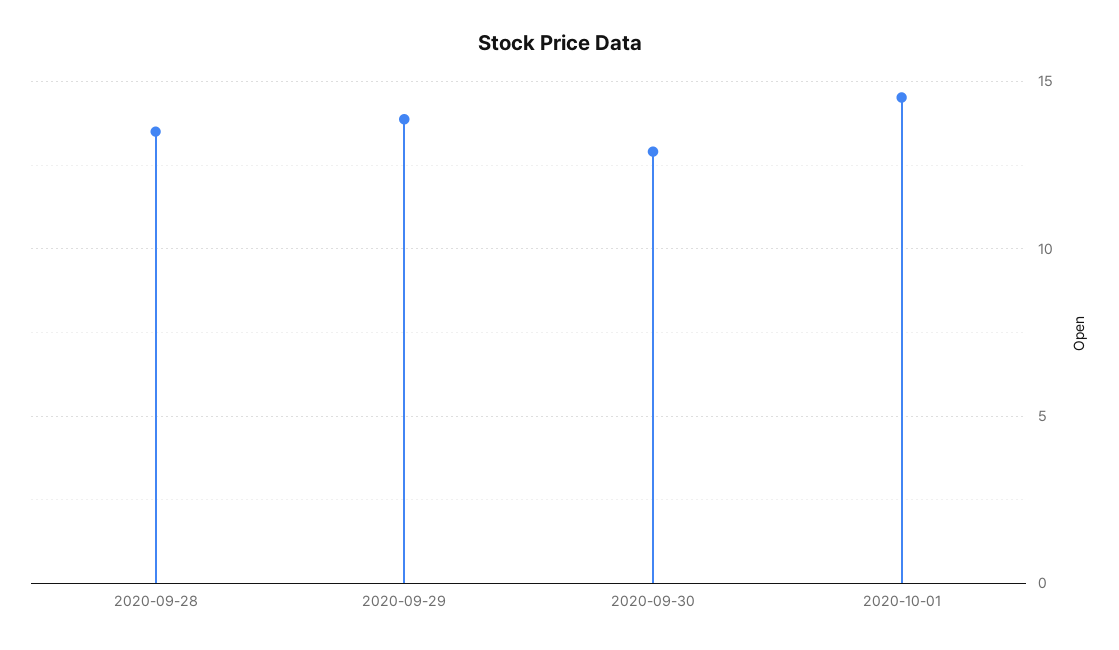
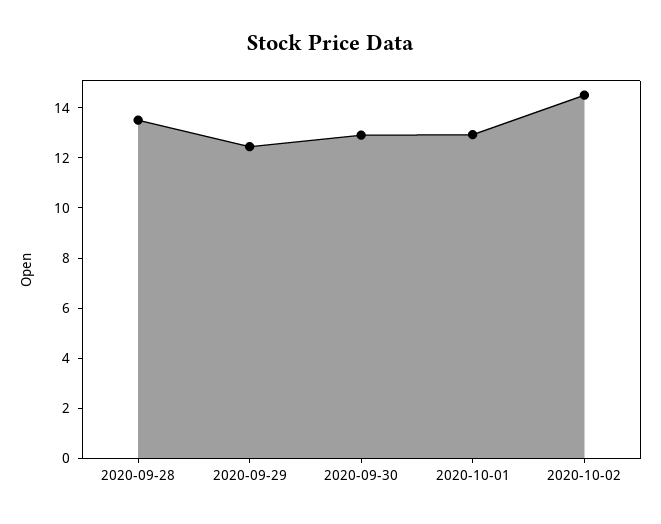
2020-09-29: 14 -> 12.5
2020-10-01: 14.5 -> 13
2020-10-02: none -> 14.5

